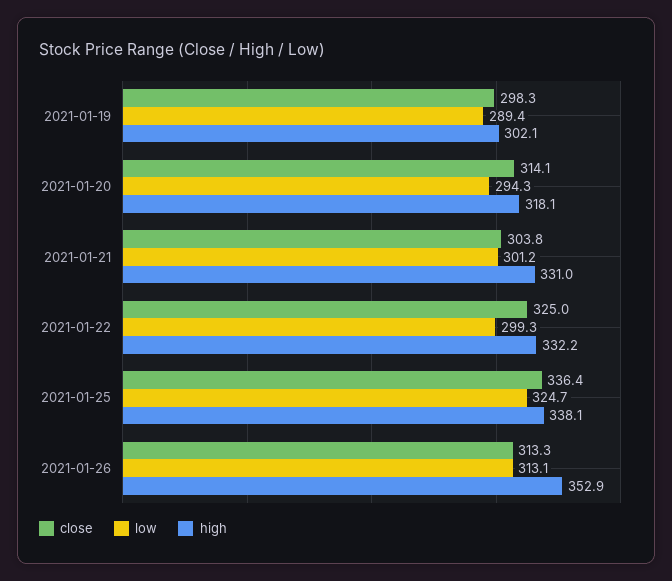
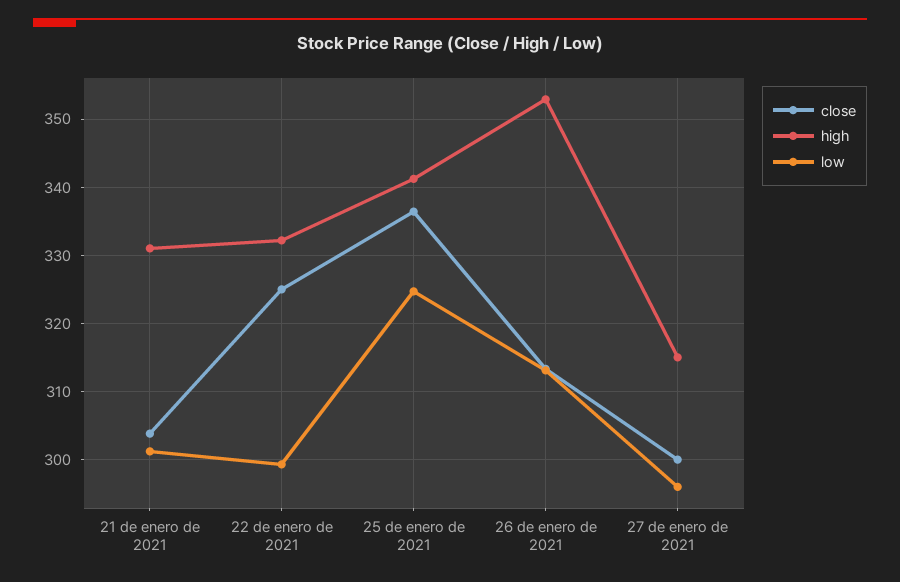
close, 2021-01-19: 298.3 -> none
low, 2021-01-19: 289.4 -> none
high, 2021-01-19: 302.1 -> none
close, 2021-01-20: 314.1 -> none
low, 2021-01-20: 294.3 -> none
high, 2021-01-20: 318.1 -> none
high, 2021-01-25: 338.1 -> 341
close, 27 de enero de 2021: none -> 300
high, 27 de enero de 2021: none -> 315
low, 27 de enero de 2021: none -> 296

